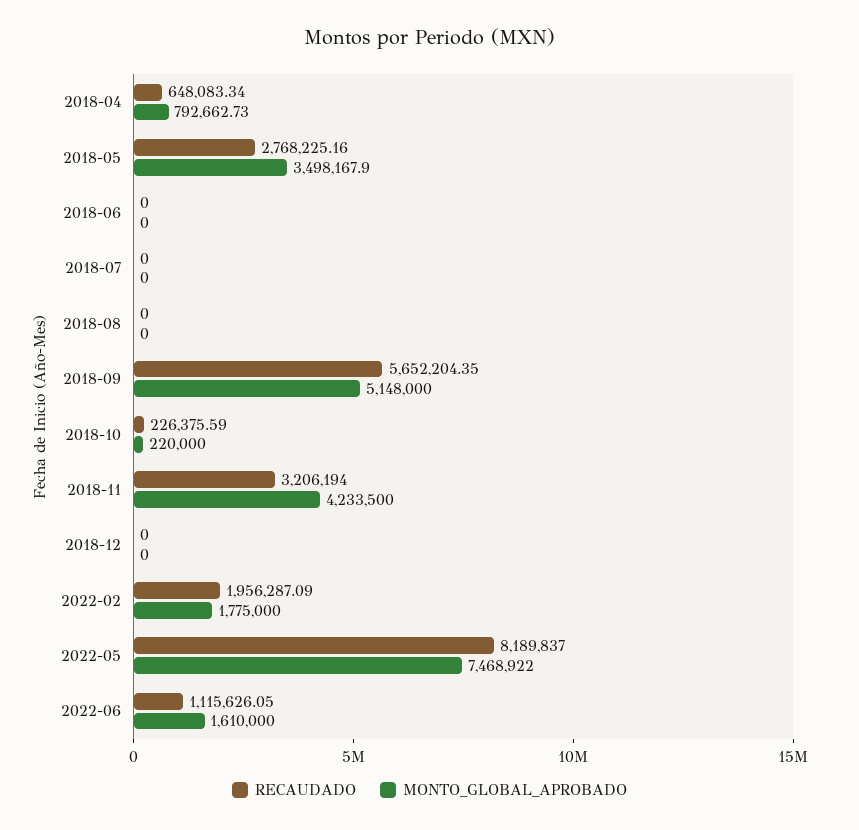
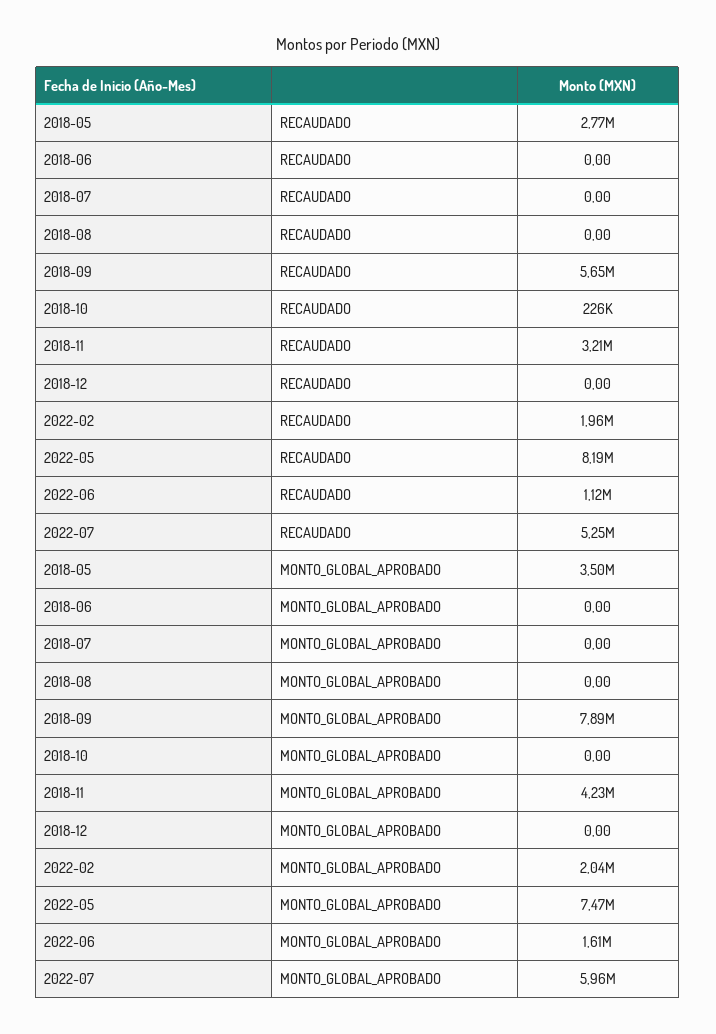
RECAUDADO, 2018-04: 648083.34 -> none
MONTO_GLOBAL_APROBADO, 2018-04: 792662.73 -> none
MONTO_GLOBAL_APROBADO, 2018-09: 5148000 -> 7890000
MONTO_GLOBAL_APROBADO, 2018-10: 220000 -> 0
MONTO_GLOBAL_APROBADO, 2022-02: 1775000 -> 2040000
RECAUDADO, 2022-07: none -> 5250000
MONTO_GLOBAL_APROBADO, 2022-07: none -> 5960000

